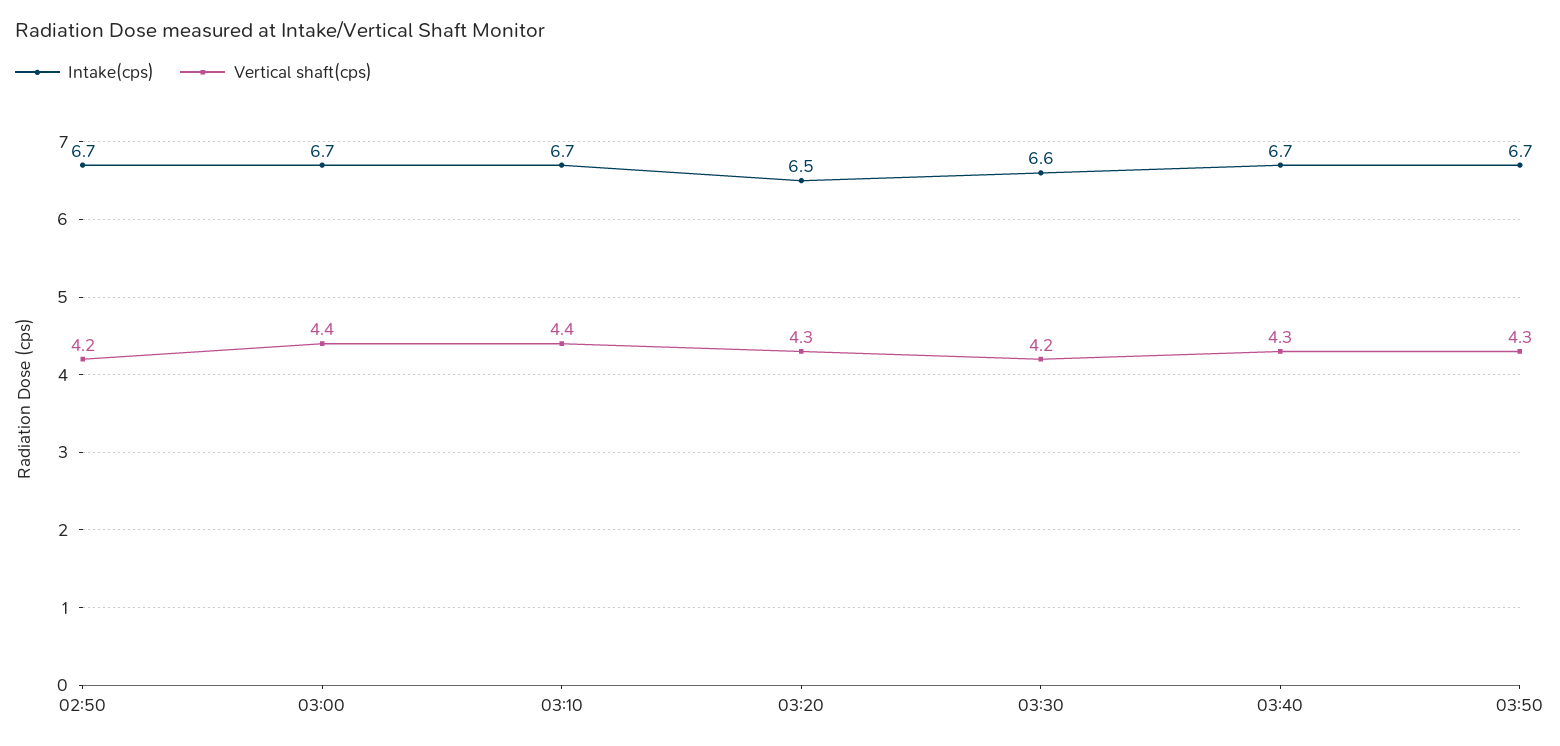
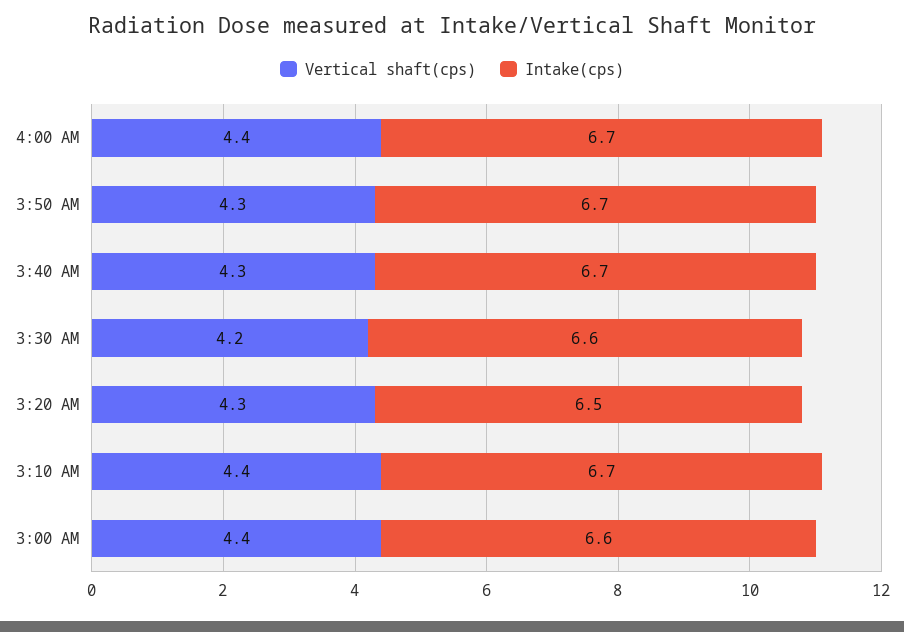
Intake(cps), 02:50: 6.7 -> none
Vertical shaft(cps), 02:50: 4.2 -> none
Intake(cps), 03:00: 6.7 -> 6.6
Vertical shaft(cps), 4:00 AM: none -> 4.4
Intake(cps), 4:00 AM: none -> 6.7

